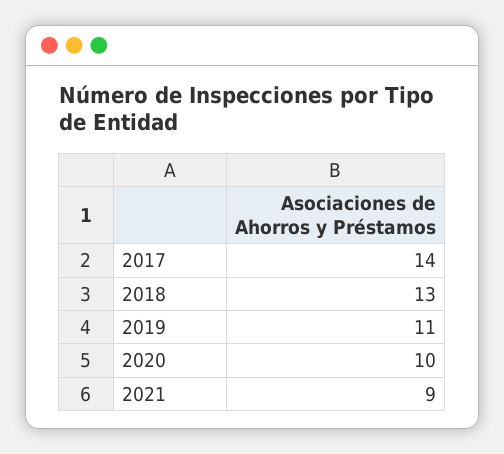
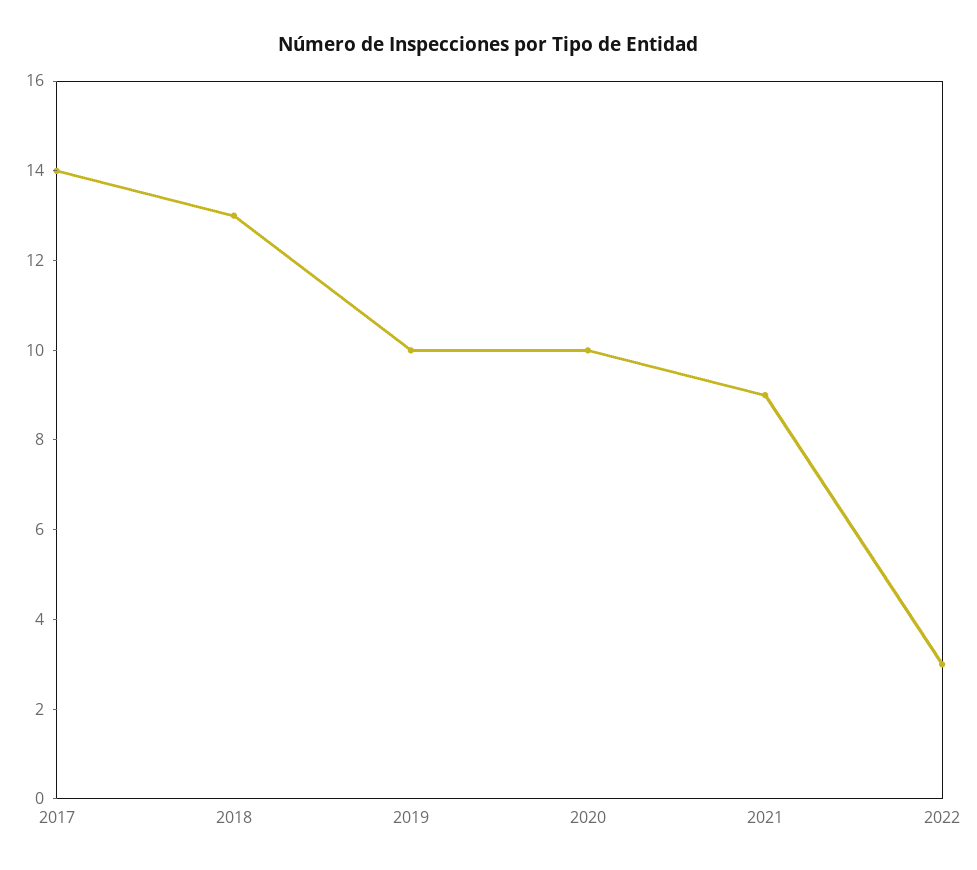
2019: 11 -> 10
2022: none -> 3

